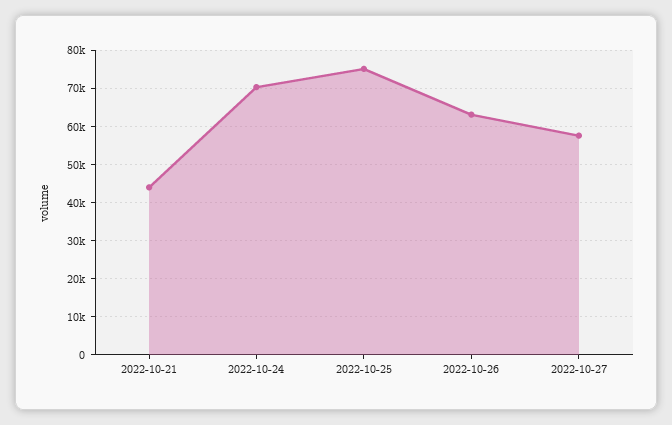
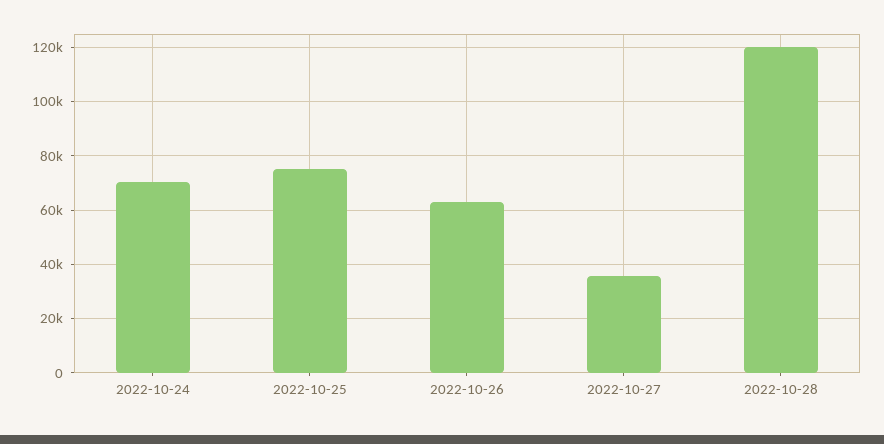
2022-10-21: 44000 -> none
2022-10-27: 58000 -> 35000
2022-10-28: none -> 120000

